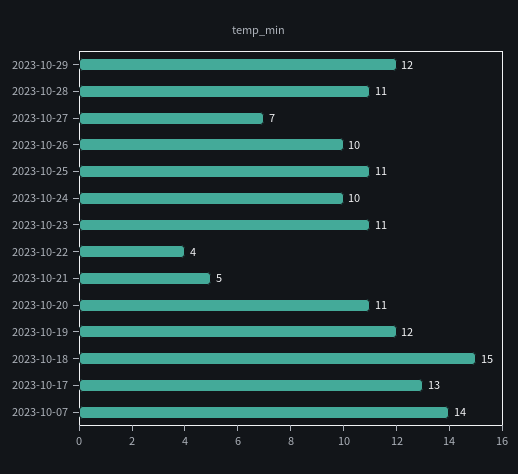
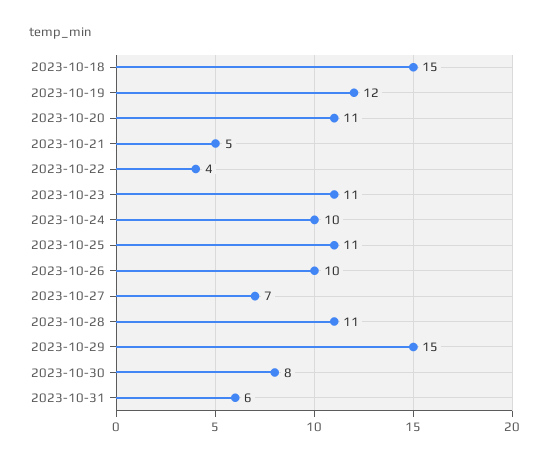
2023-10-29: 12 -> 15
2023-10-17: 13 -> none
2023-10-07: 14 -> none
2023-10-30: none -> 8
2023-10-31: none -> 6

